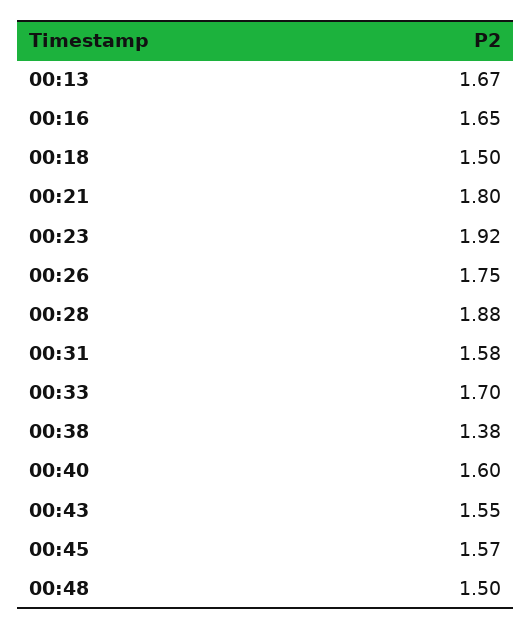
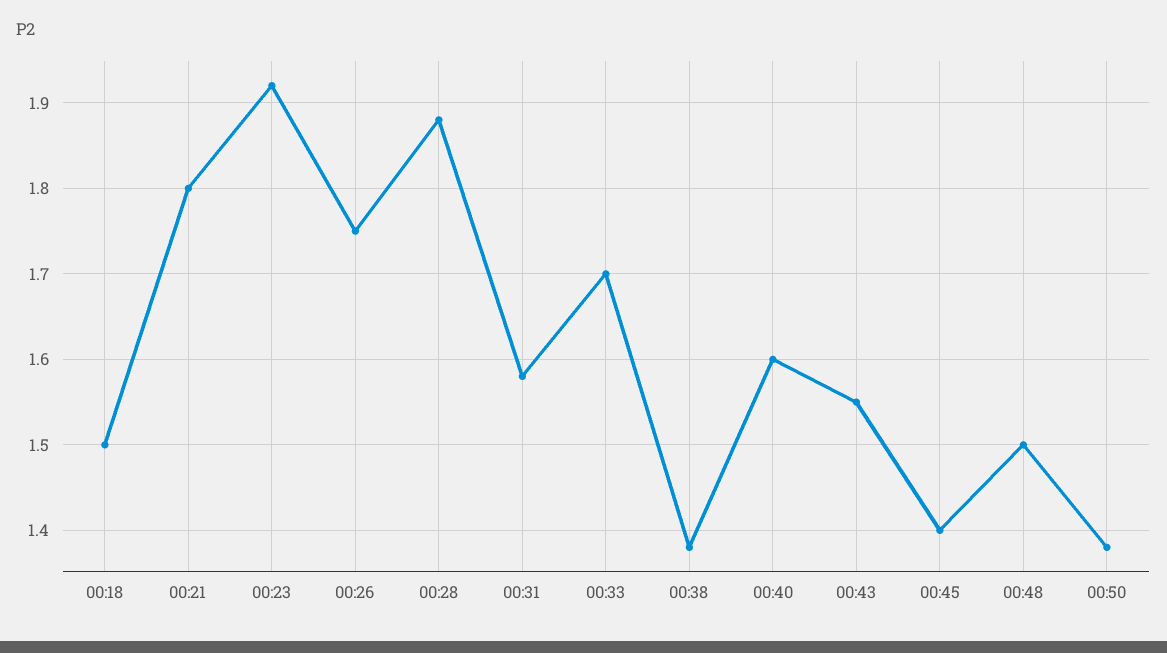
00:13: 1.67 -> none
00:16: 1.65 -> none
00:45: 1.57 -> 1.4
00:50: none -> 1.38

